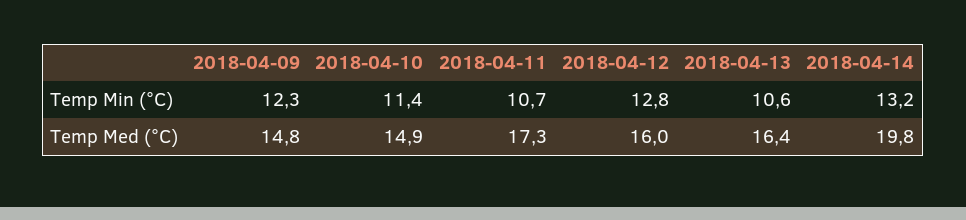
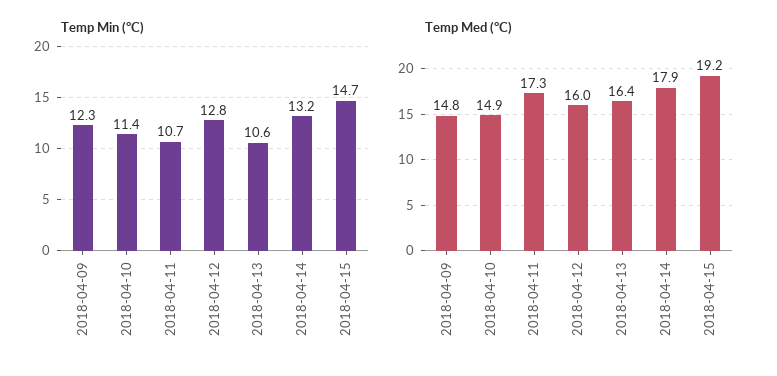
Temp Med (°C), 2018-04-14: 19.8 -> 17.9
Temp Min (°C), 2018-04-15: none -> 14.7
Temp Med (°C), 2018-04-15: none -> 19.2

